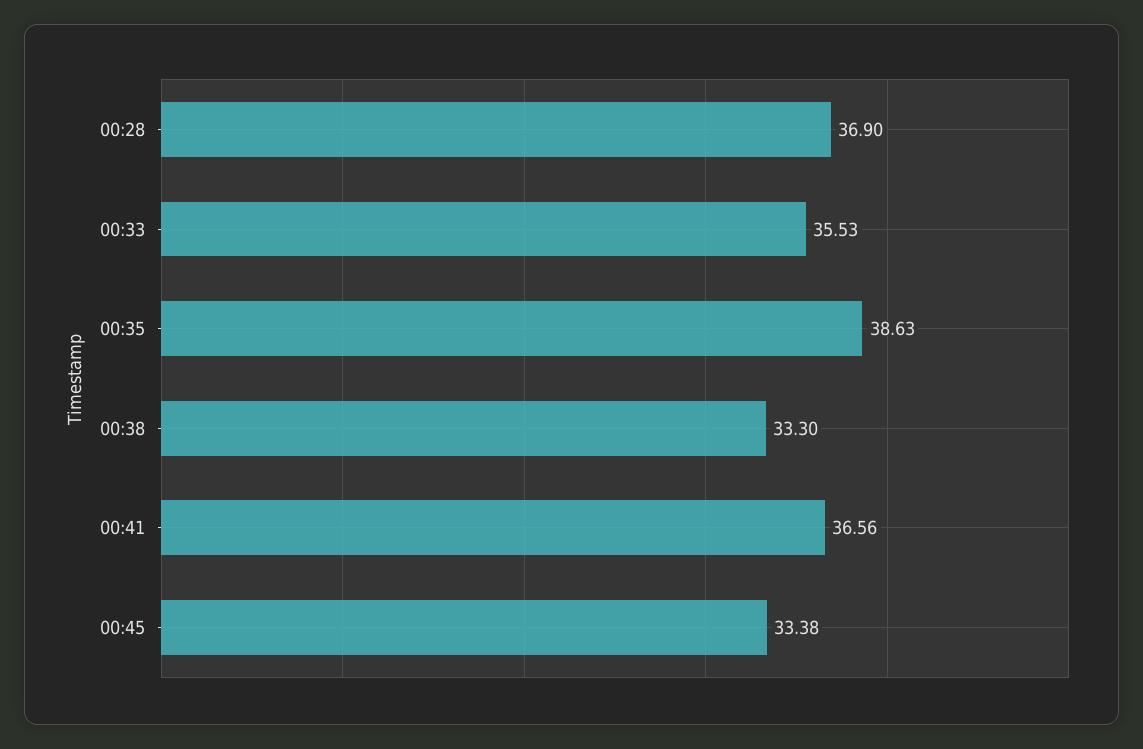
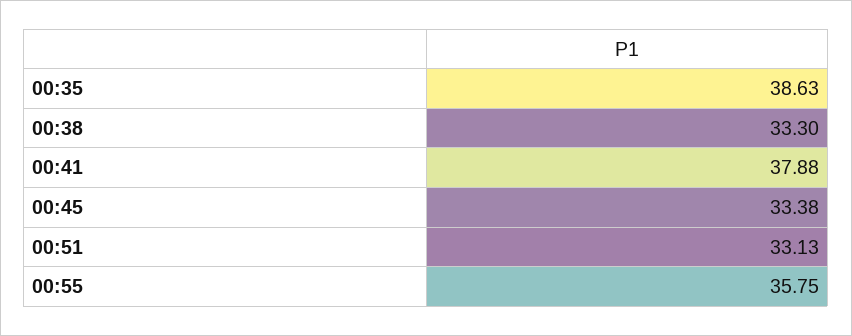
00:28: 36.9 -> none
00:33: 35.53 -> none
00:41: 36.56 -> 37.88
00:51: none -> 33.13
00:55: none -> 35.75

